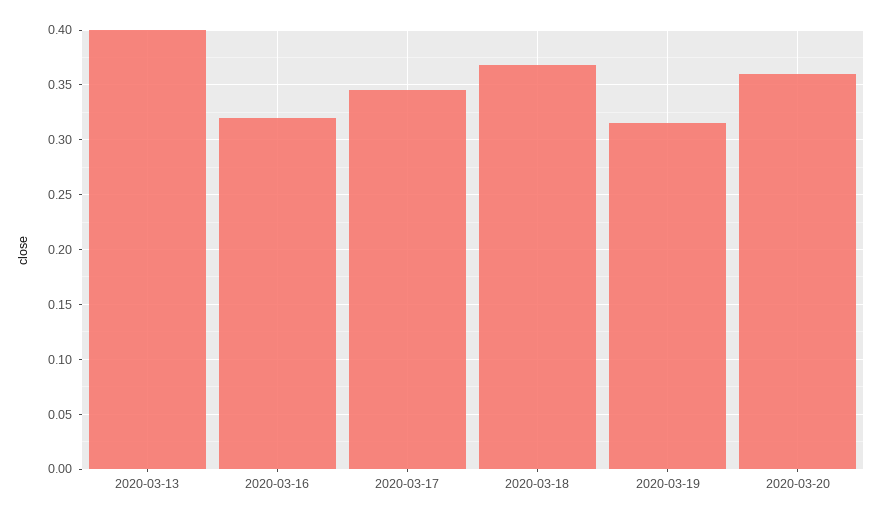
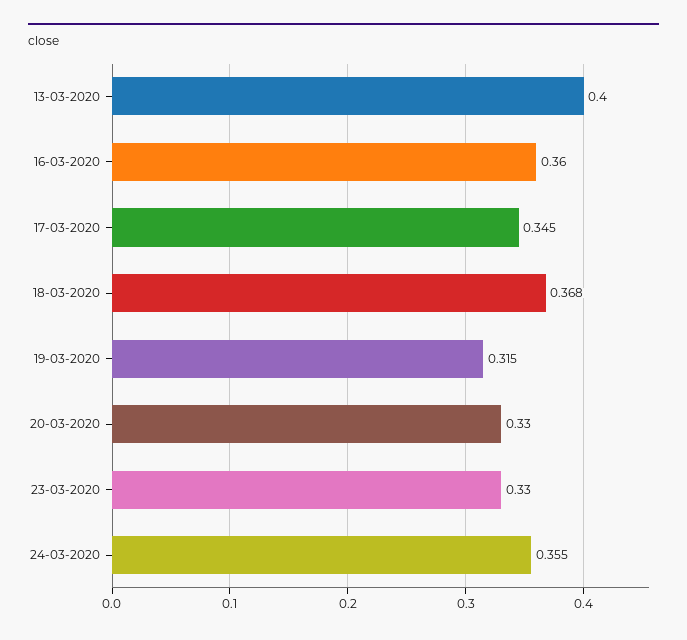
2020-03-16: 0.32 -> 0.36
2020-03-20: 0.36 -> 0.33
23-03-2020: none -> 0.33
24-03-2020: none -> 0.355

